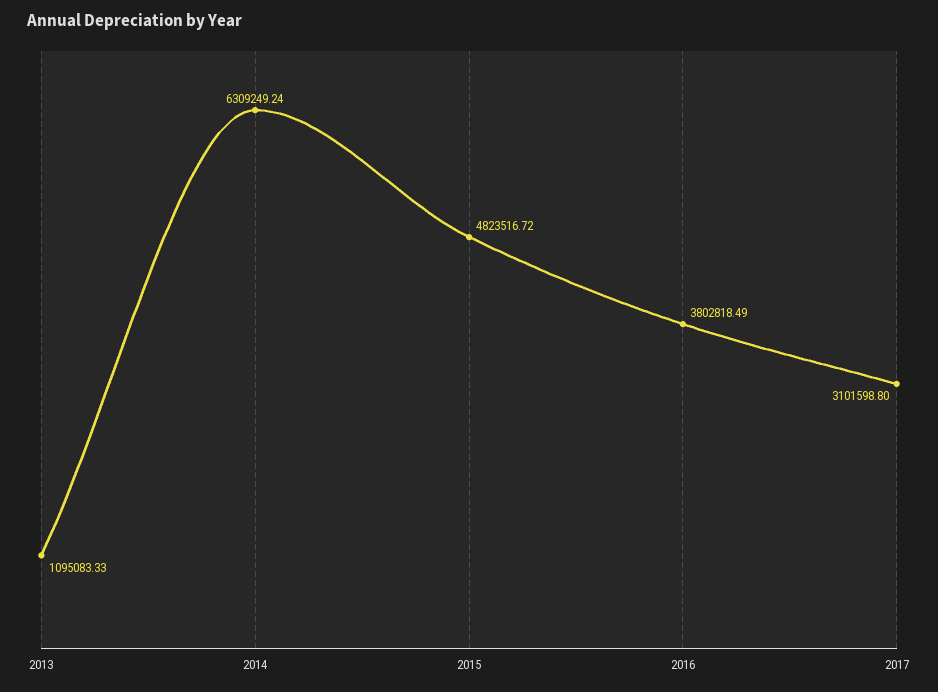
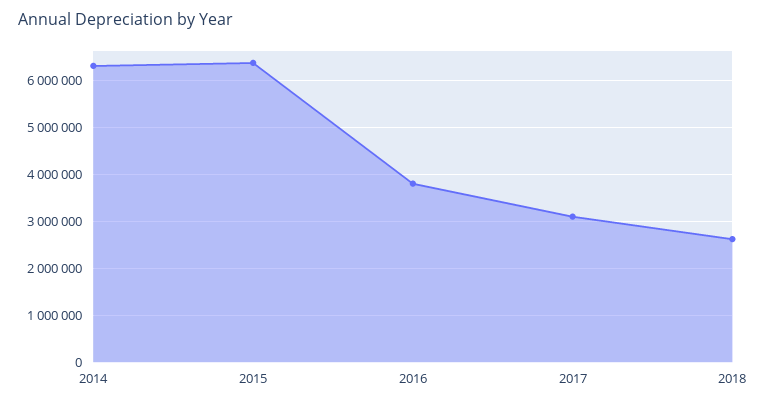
2013: 1095083.33 -> none
2015: 4823516.72 -> 6400000
2018: none -> 2600000

